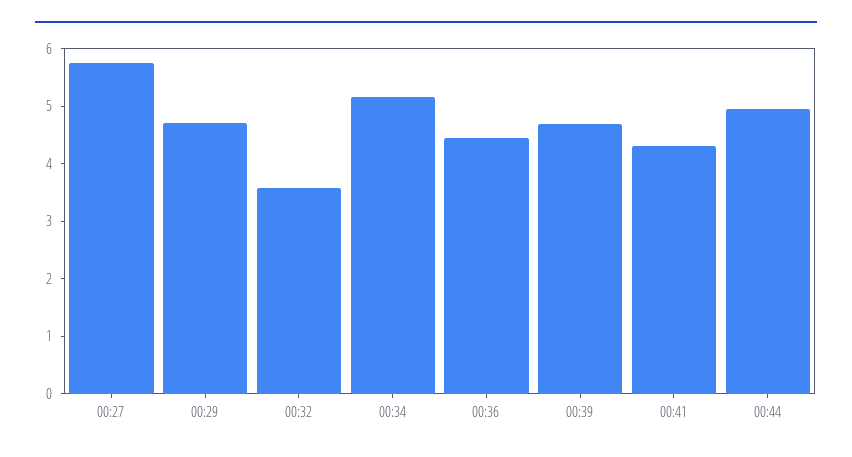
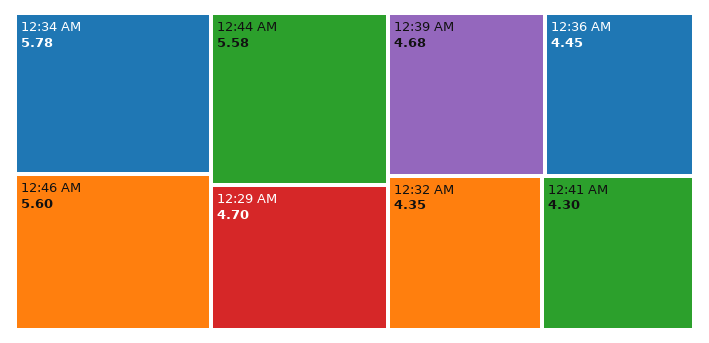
00:27: 5.8 -> none
00:32: 3.6 -> 4.35
00:34: 5.2 -> 5.78
00:44: 5 -> 5.58
12:46 AM: none -> 5.6

